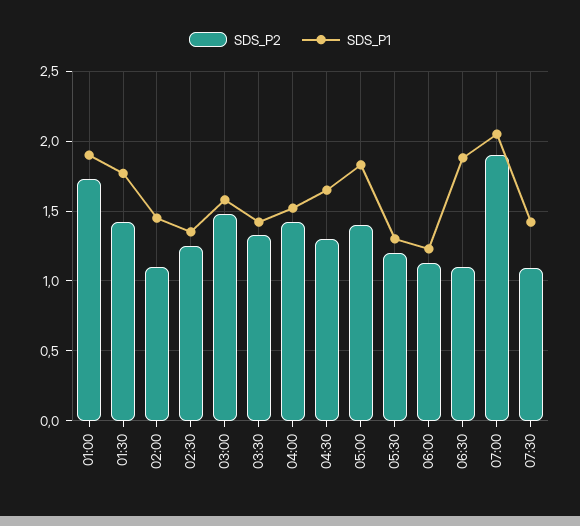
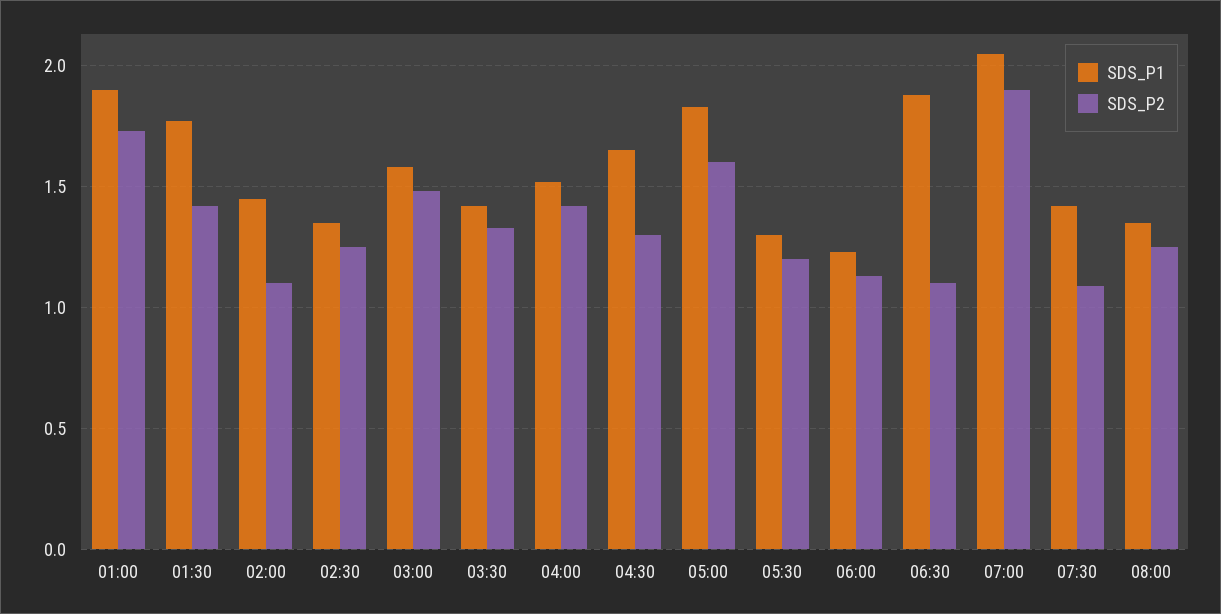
SDS_P2, 05:00: 1.4 -> 1.6
SDS_P1, 08:00: none -> 1.35
SDS_P2, 08:00: none -> 1.25

